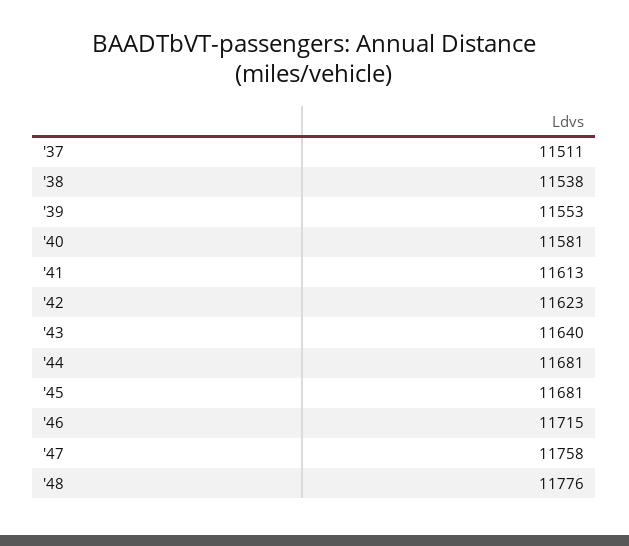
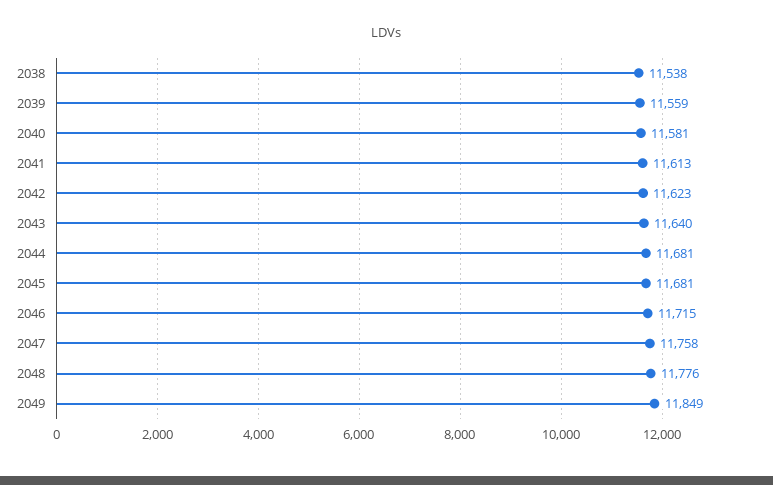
'37: 11511 -> none
'39: 11553 -> 11559
2049: none -> 11849

